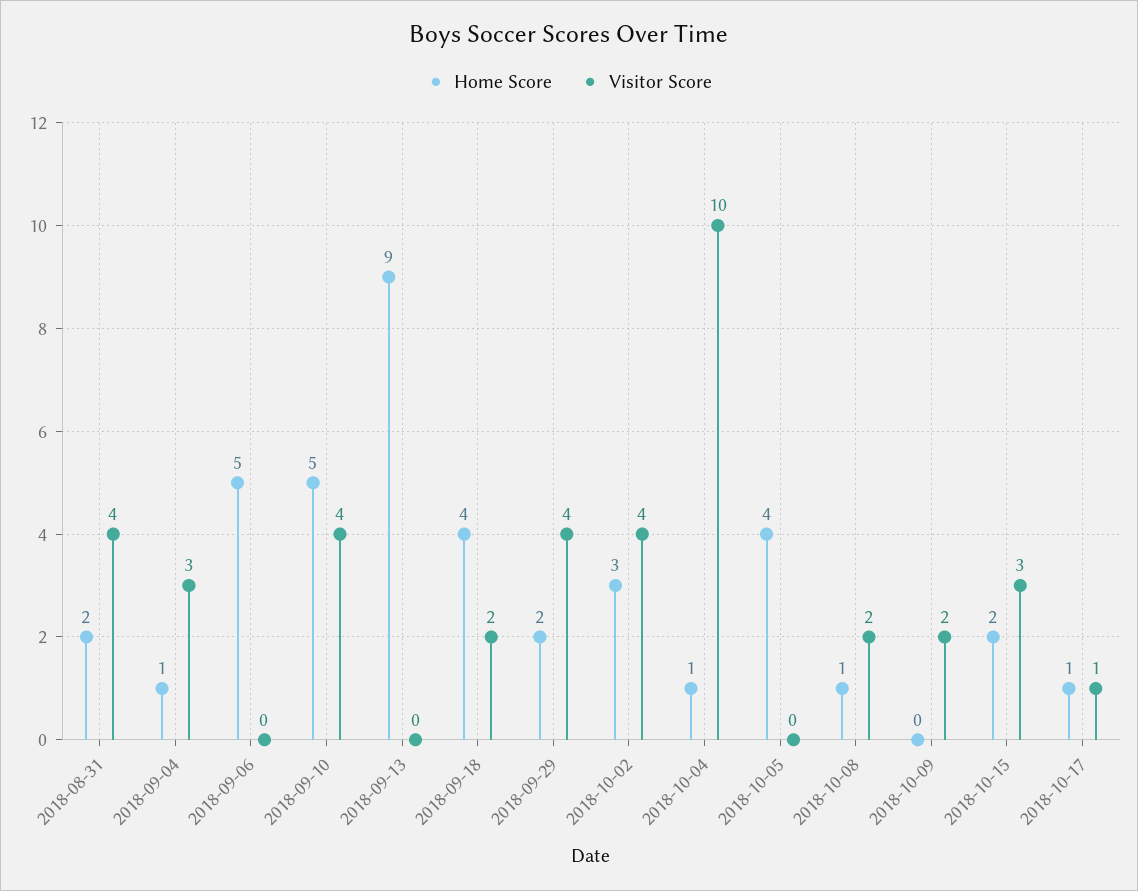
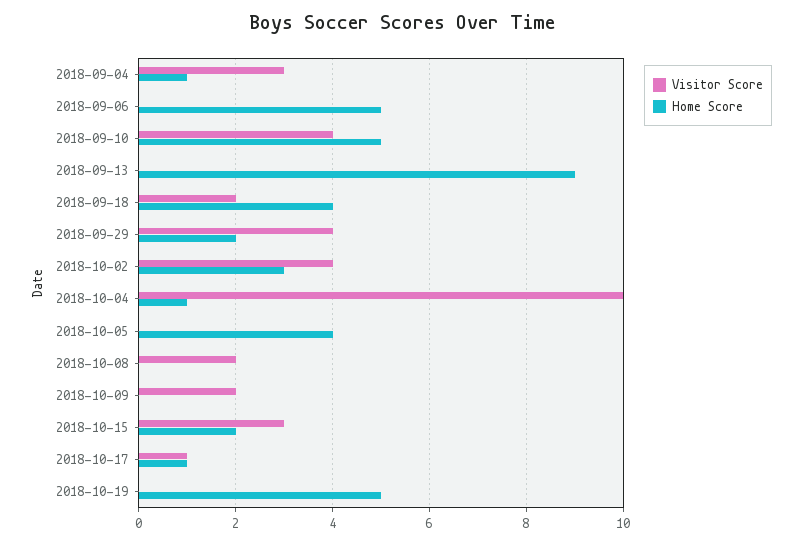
Home Score, 2018-08-31: 2 -> none
Visitor Score, 2018-08-31: 4 -> none
Home Score, 2018-10-08: 1 -> 0
Visitor Score, 2018-10-19: none -> 0
Home Score, 2018-10-19: none -> 5

